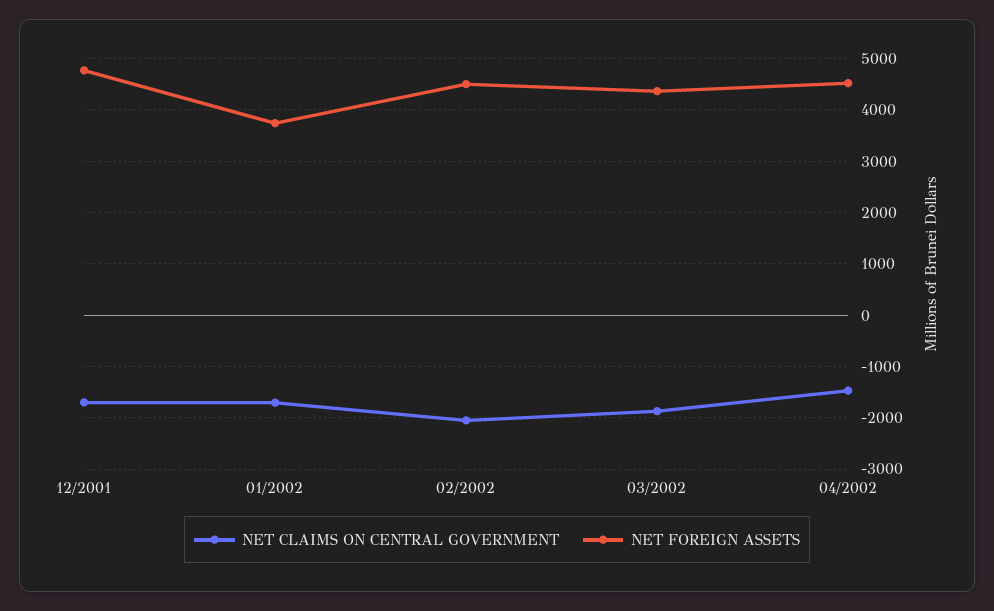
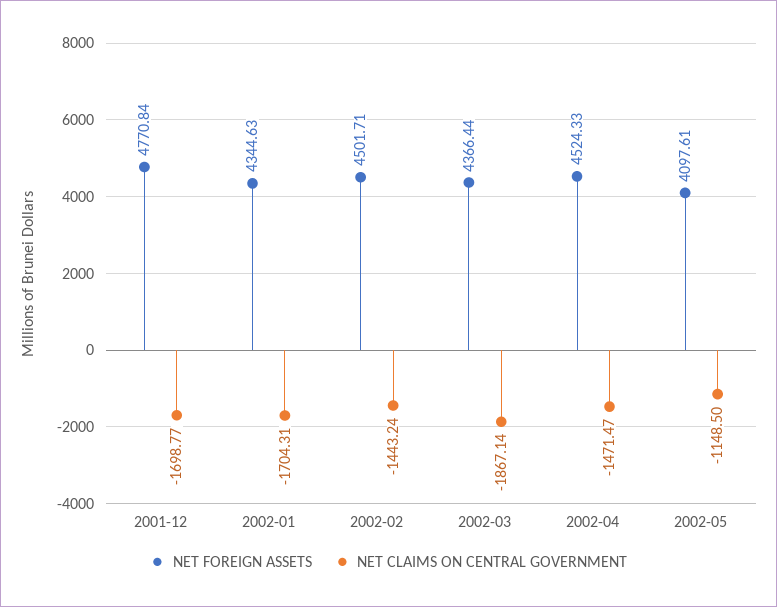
NET FOREIGN ASSETS, 01/2002: 3800 -> 4344.63
NET CLAIMS ON CENTRAL GOVERNMENT, 02/2002: -2000 -> -1443.24
NET FOREIGN ASSETS, 2002-05: none -> 4097.61
NET CLAIMS ON CENTRAL GOVERNMENT, 2002-05: none -> -1148.5

